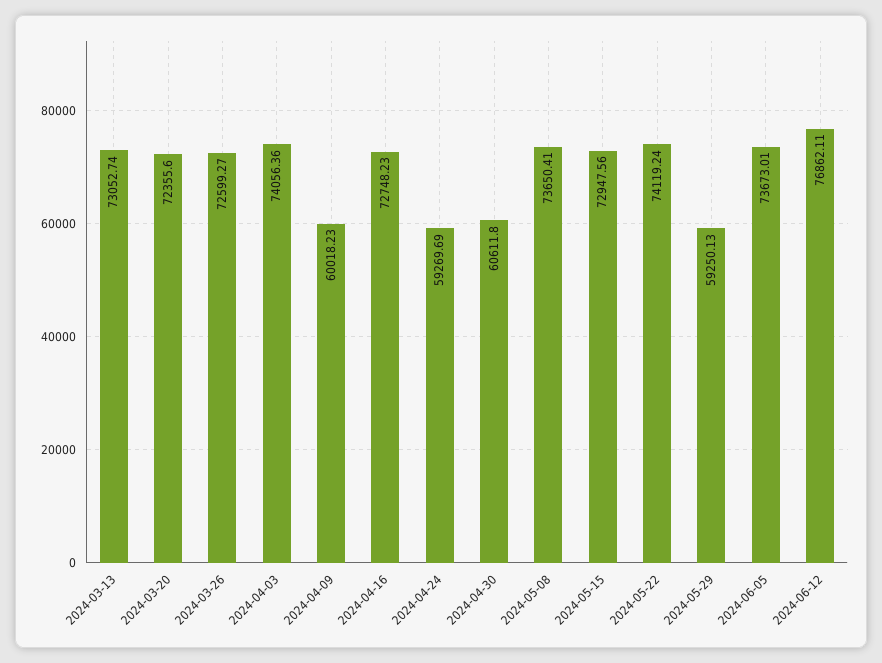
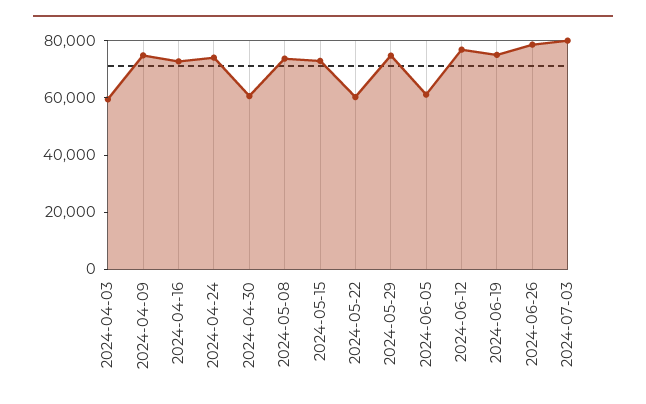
2024-03-13: 73052.74 -> none
2024-03-20: 72355.6 -> none
2024-03-26: 72599.27 -> none
2024-04-03: 74056.36 -> 60000
2024-04-09: 60018.23 -> 75000
2024-04-24: 59269.69 -> 75000
2024-05-22: 74119.24 -> 60000
2024-05-29: 59250.13 -> 75000
2024-06-05: 73673.01 -> 60000
2024-06-19: none -> 75000
2024-06-26: none -> 80000
2024-07-03: none -> 80000

